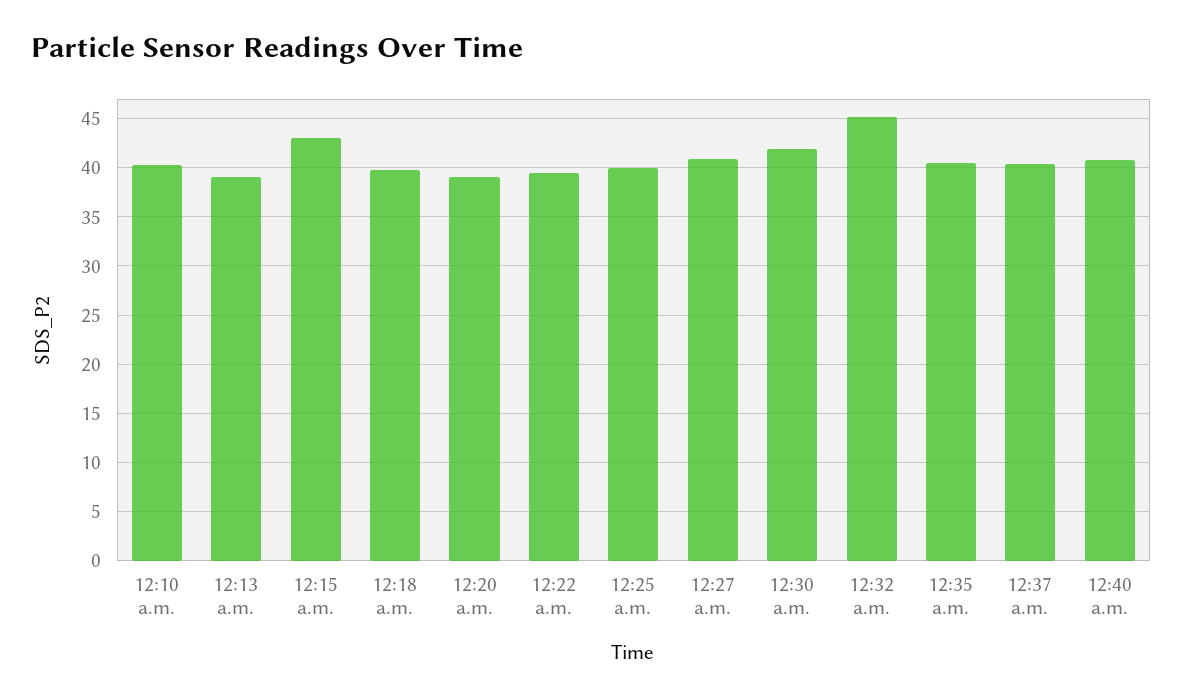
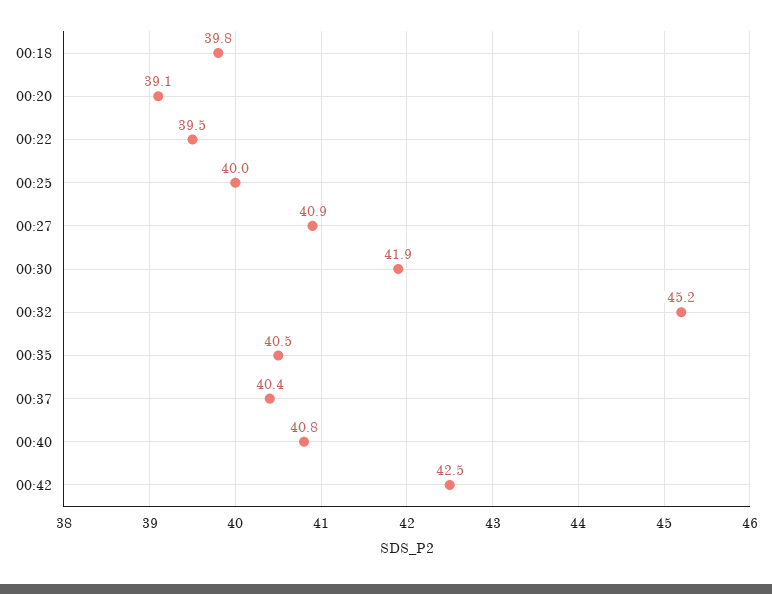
12:10 a.m.: 40 -> none
12:13 a.m.: 39 -> none
12:15 a.m.: 43 -> none
00:42: none -> 42.5

